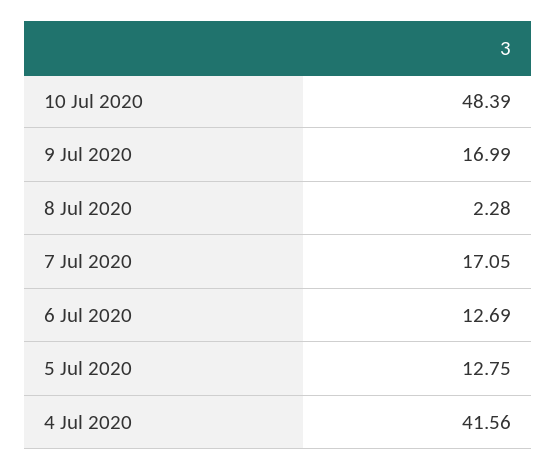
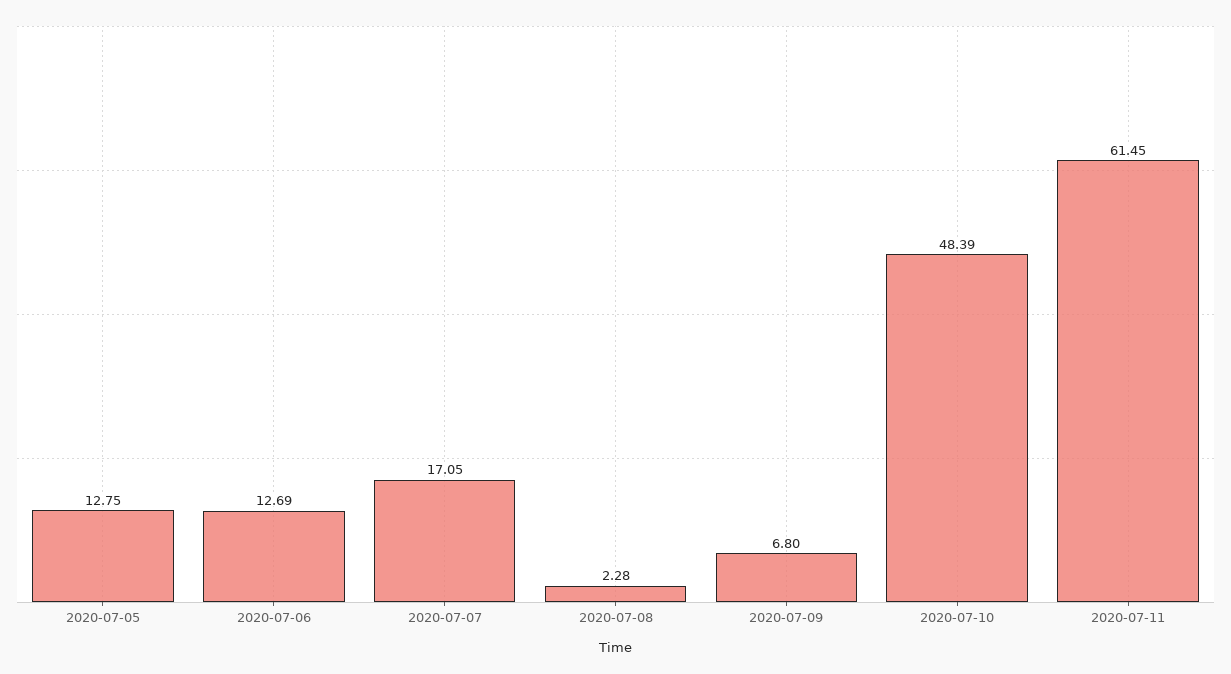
9 Jul 2020: 16.99 -> 6.8
4 Jul 2020: 41.56 -> none
2020-07-11: none -> 61.45

